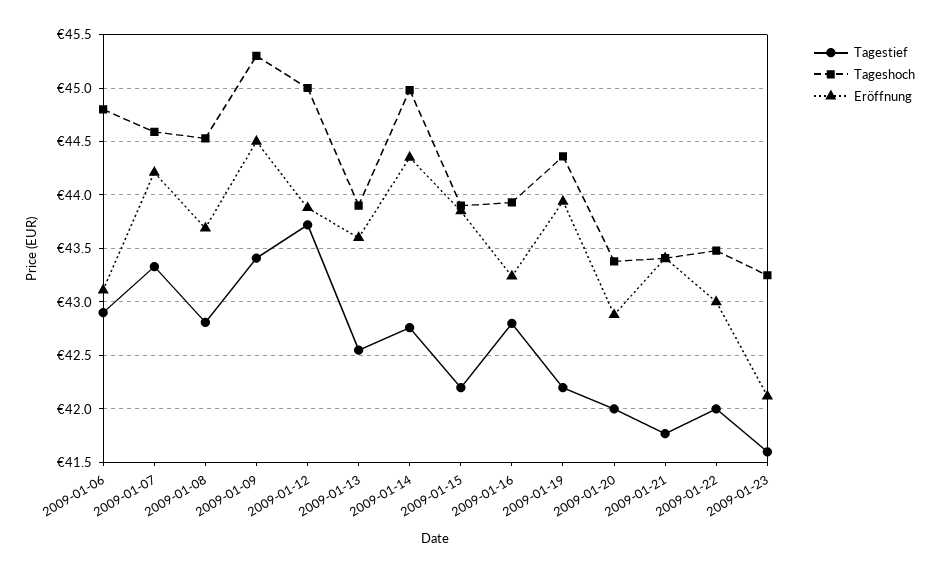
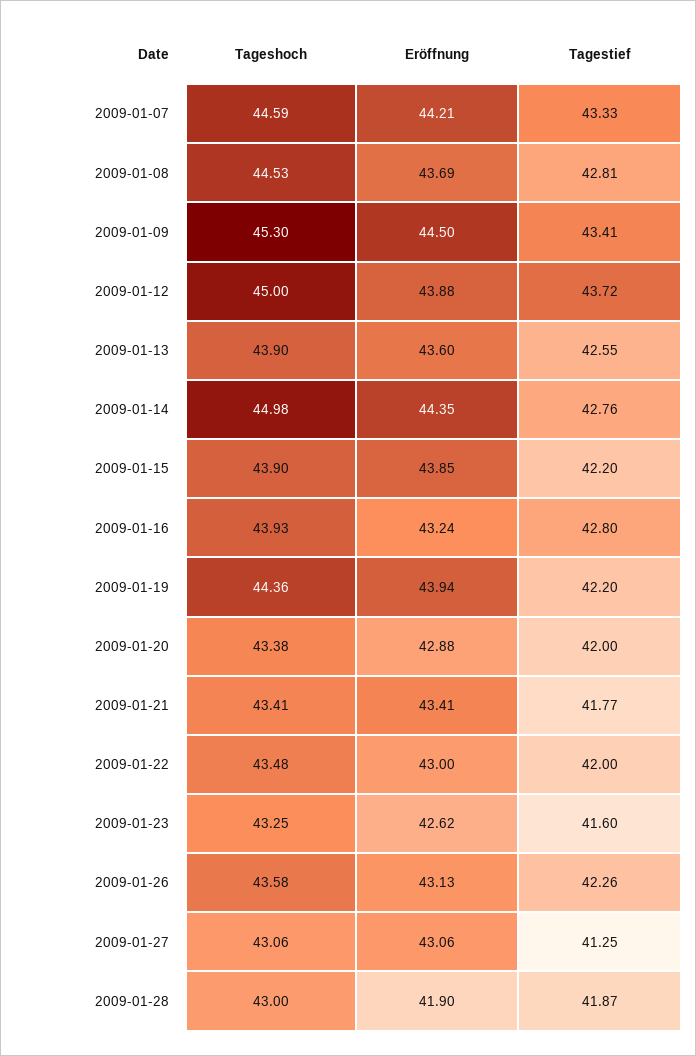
Tagestief, 2009-01-06: 42.9 -> none
Tageshoch, 2009-01-06: 44.8 -> none
Eröffnung, 2009-01-06: 43.1 -> none
Eröffnung, 2009-01-23: 42.1 -> 42.62
Tageshoch, 2009-01-26: none -> 43.58
Eröffnung, 2009-01-26: none -> 43.13
Tagestief, 2009-01-26: none -> 42.26
Tageshoch, 2009-01-27: none -> 43.06
Eröffnung, 2009-01-27: none -> 43.06
Tagestief, 2009-01-27: none -> 41.25
Tageshoch, 2009-01-28: none -> 43
Eröffnung, 2009-01-28: none -> 41.9
Tagestief, 2009-01-28: none -> 41.87

